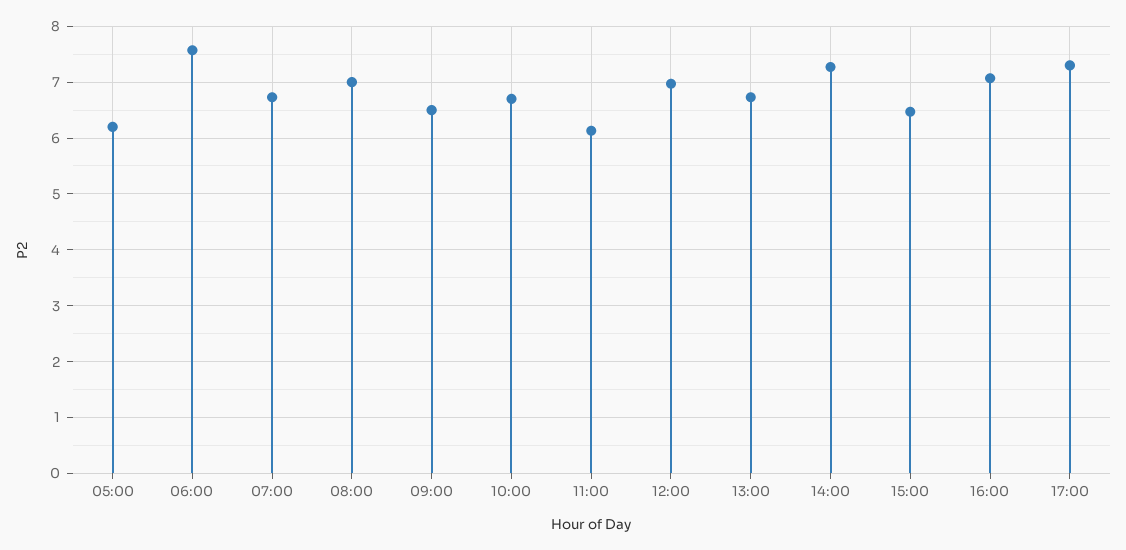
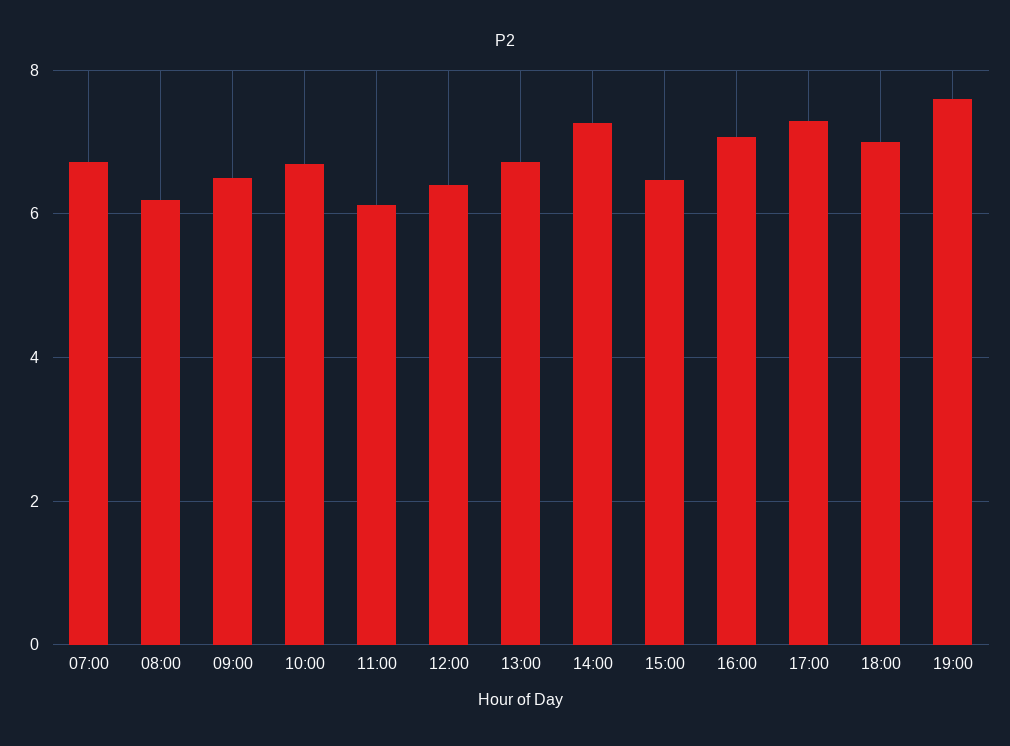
05:00: 6.2 -> none
06:00: 7.6 -> none
08:00: 7 -> 6.2
12:00: 7 -> 6.4
18:00: none -> 7
19:00: none -> 7.6

